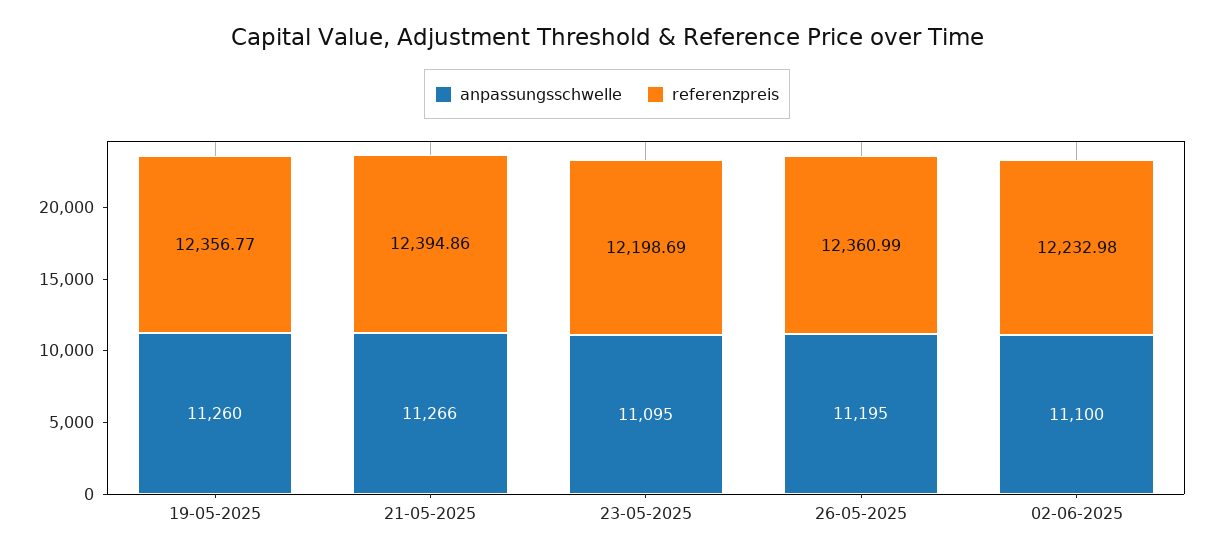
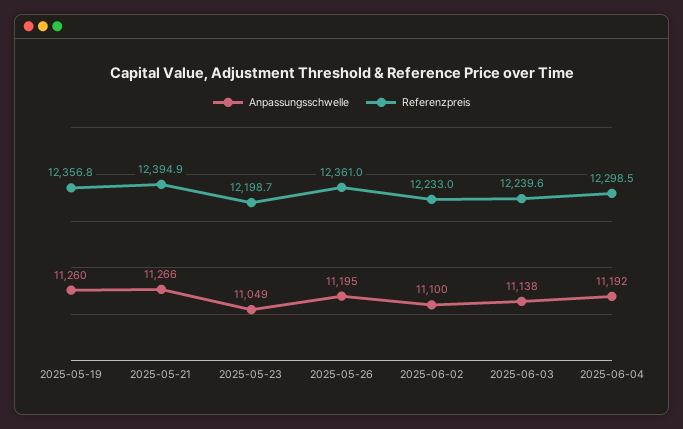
anpassungsschwelle, 23-05-2025: 11095 -> 11049
anpassungsschwelle, 2025-06-03: none -> 11138
referenzpreis, 2025-06-03: none -> 12239.6
anpassungsschwelle, 2025-06-04: none -> 11192
referenzpreis, 2025-06-04: none -> 12298.5

